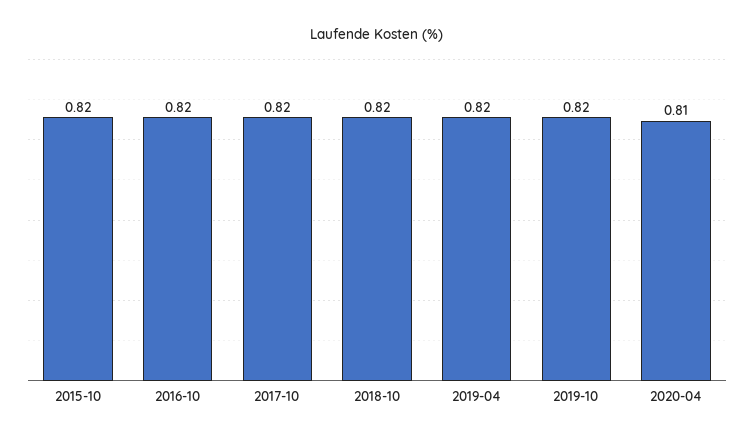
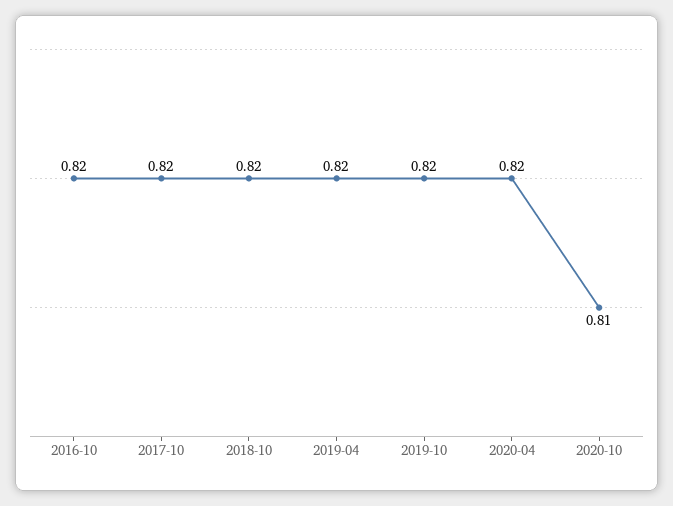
2015-10: 0.82 -> none
2020-04: 0.81 -> 0.82
2020-10: none -> 0.81

